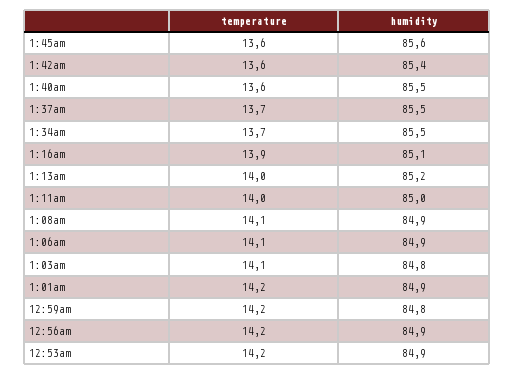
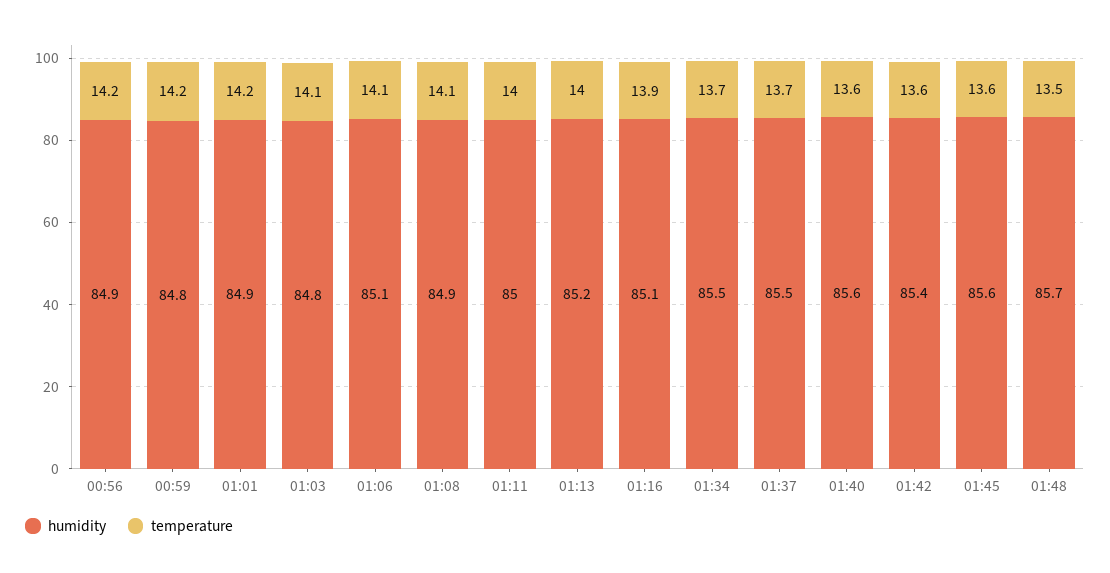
humidity, 1:40am: 85.5 -> 85.6
humidity, 1:06am: 84.9 -> 85.1
temperature, 12:53am: 14.2 -> none
humidity, 12:53am: 84.9 -> none
humidity, 01:48: none -> 85.7
temperature, 01:48: none -> 13.5

